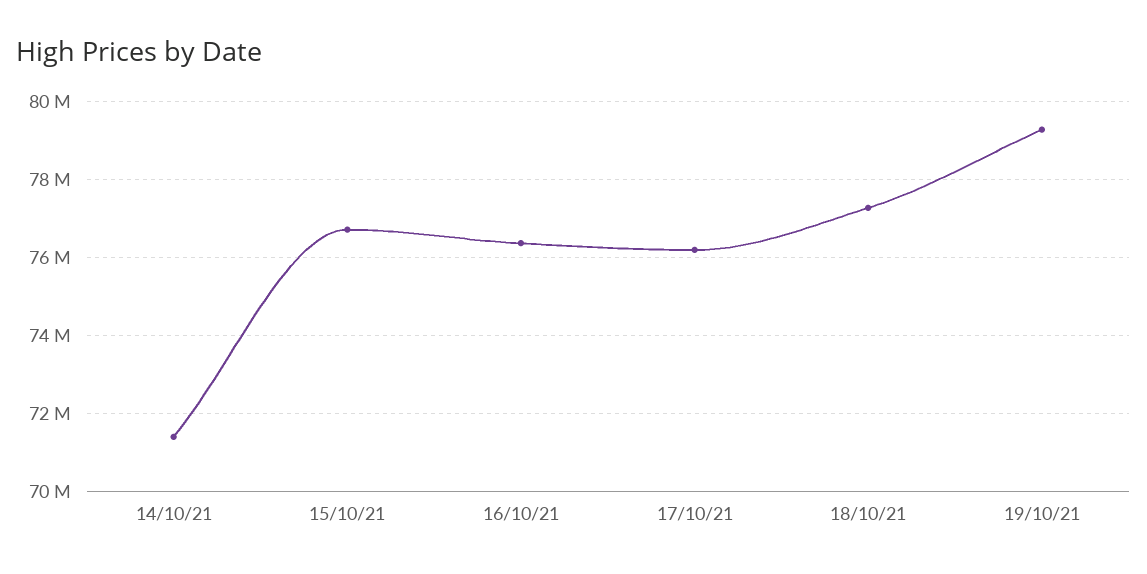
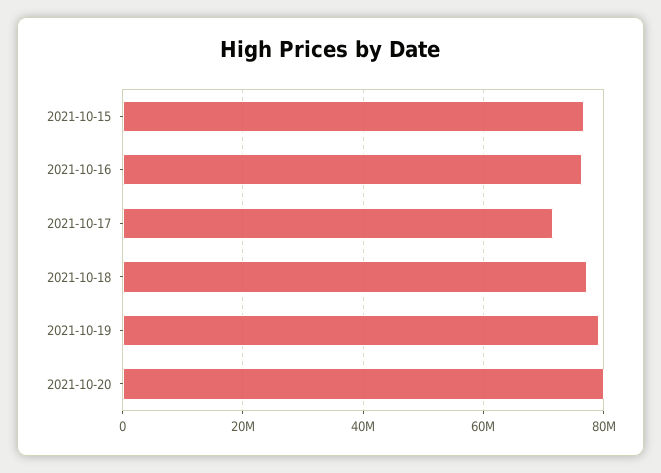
14/10/21: 71400000 -> none
17/10/21: 76200000 -> 72000000
2021-10-20: none -> 80000000

